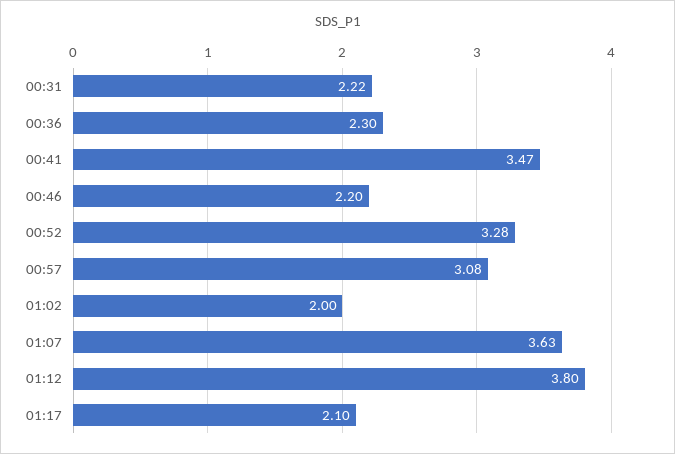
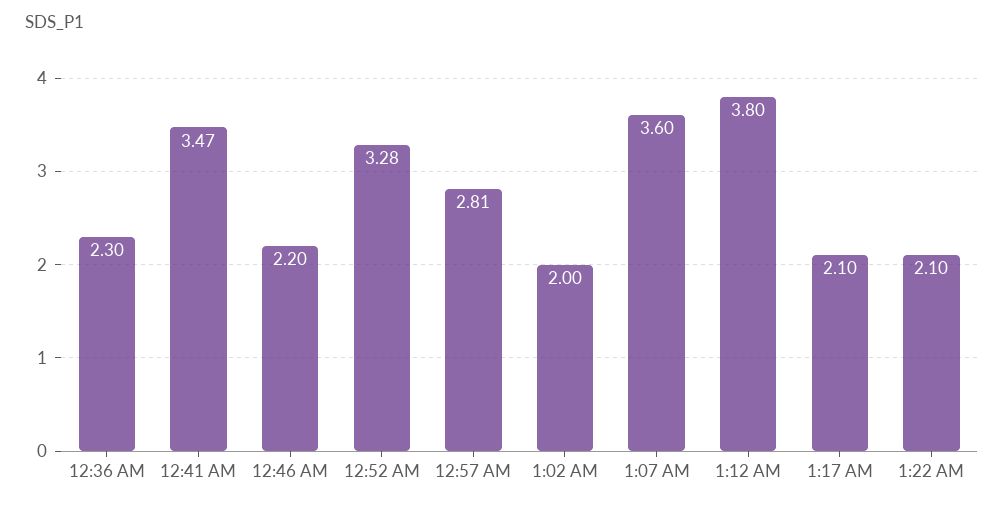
00:31: 2.22 -> none
00:57: 3.08 -> 2.81
01:07: 3.63 -> 3.6
1:22 AM: none -> 2.1

